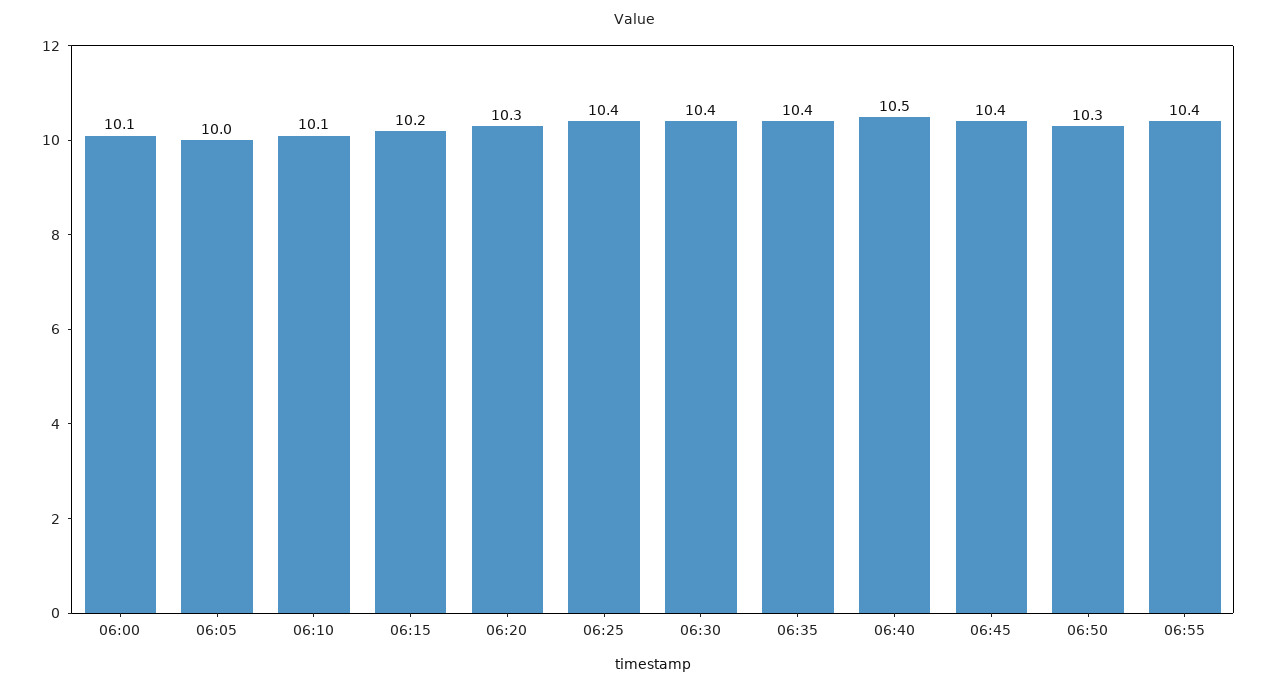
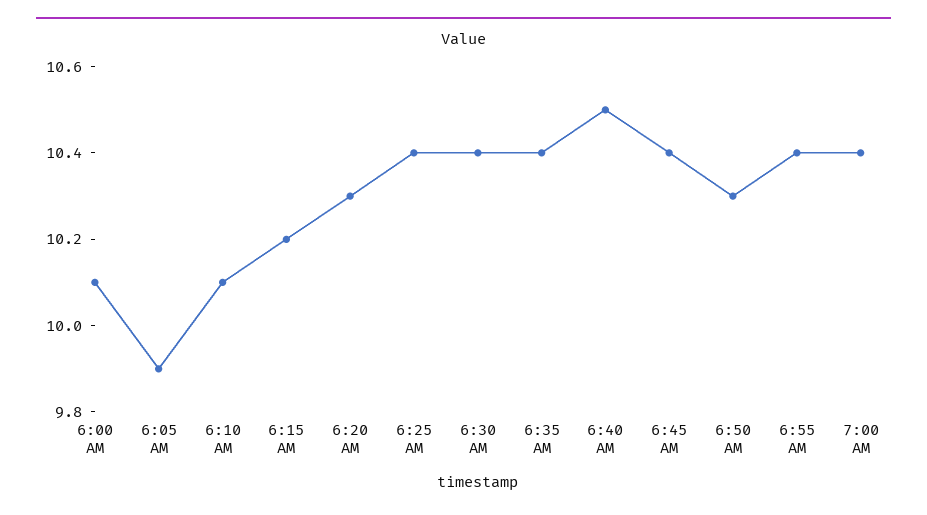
06:05: 10 -> 9.9
7:00 AM: none -> 10.4

